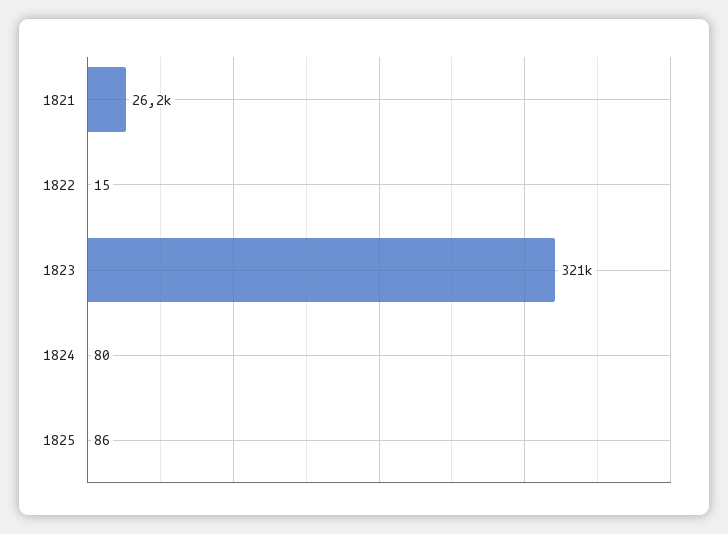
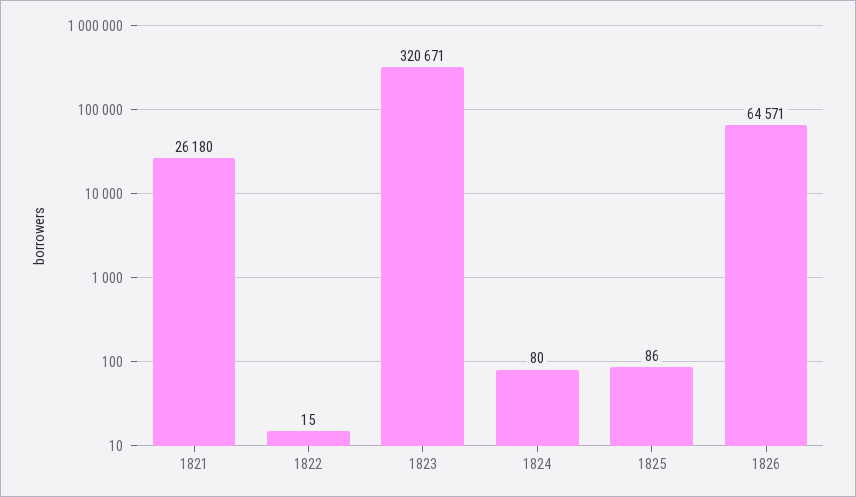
1826: none -> 64571

